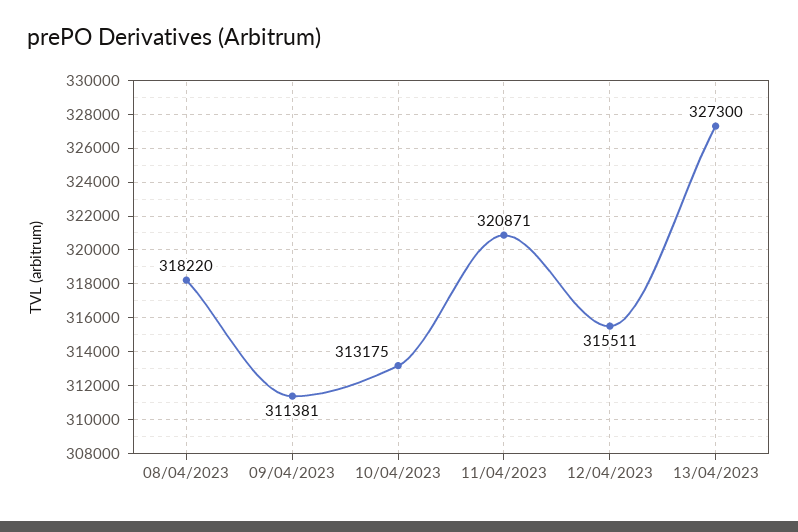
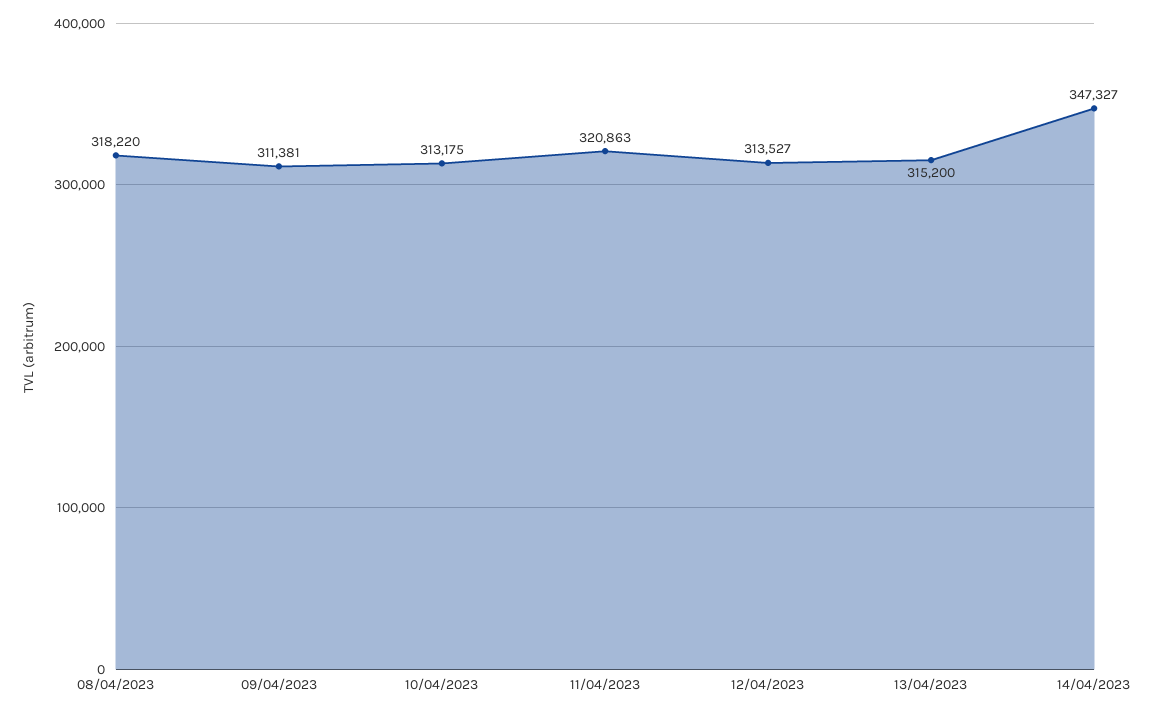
11/04/2023: 320871 -> 320863
12/04/2023: 315511 -> 313527
13/04/2023: 327300 -> 315200
14/04/2023: none -> 347327

